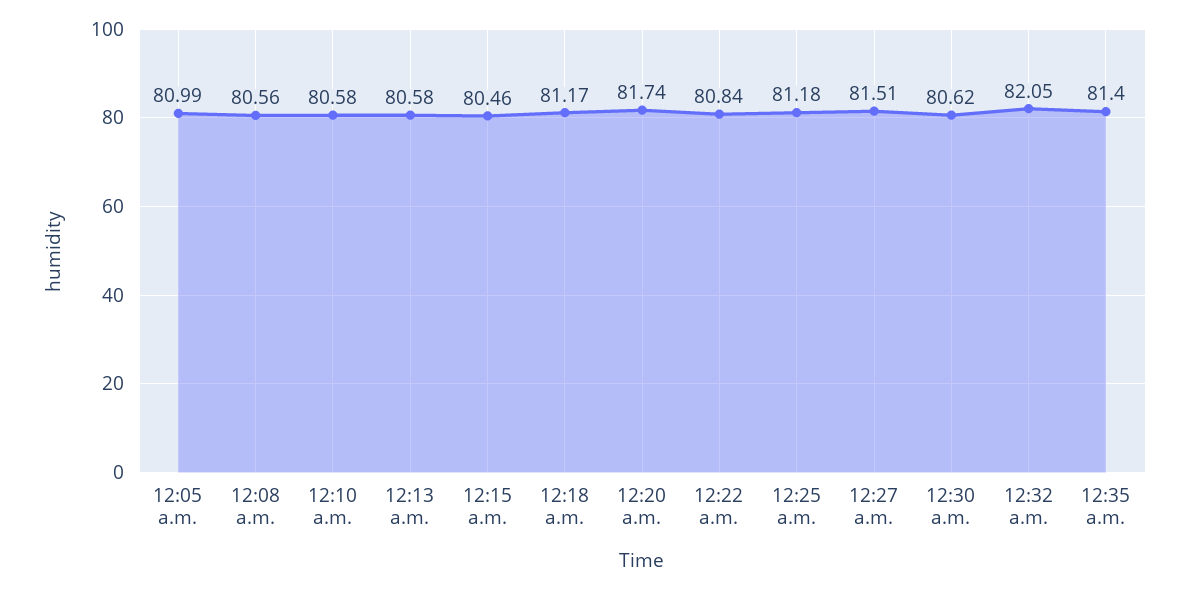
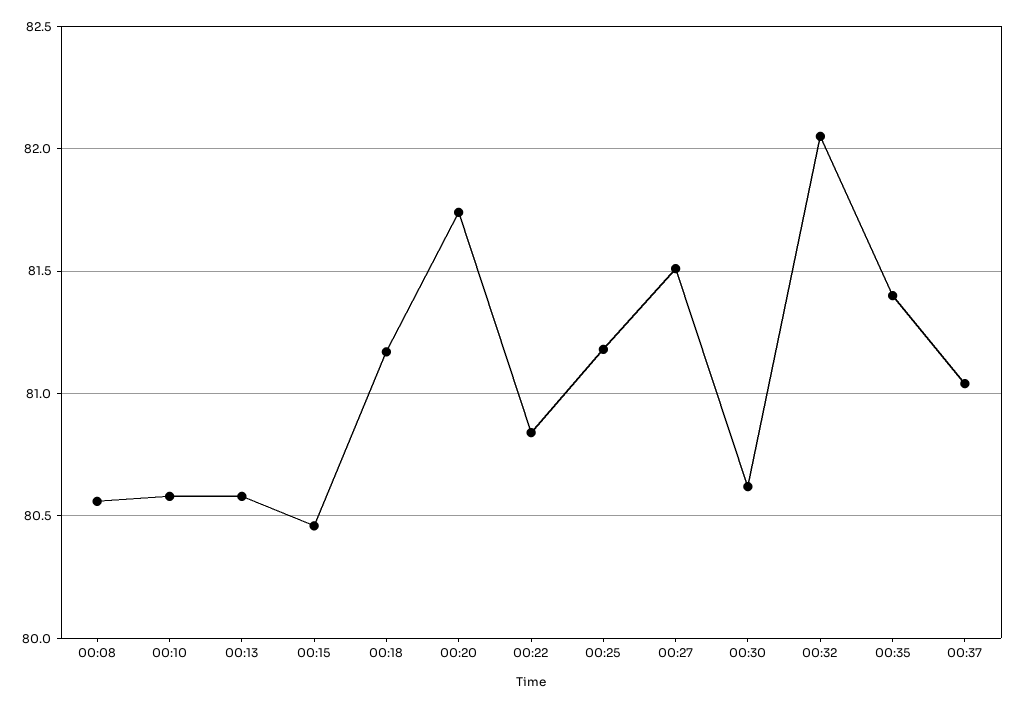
12:05 a.m.: 80.99 -> none
00:37: none -> 81.05

